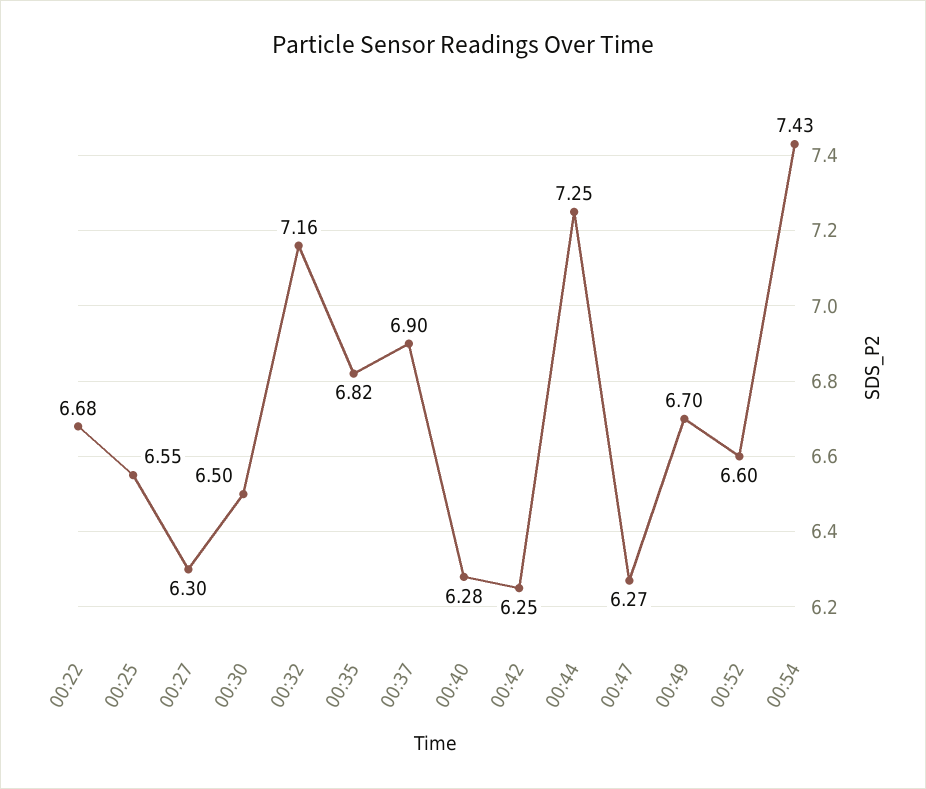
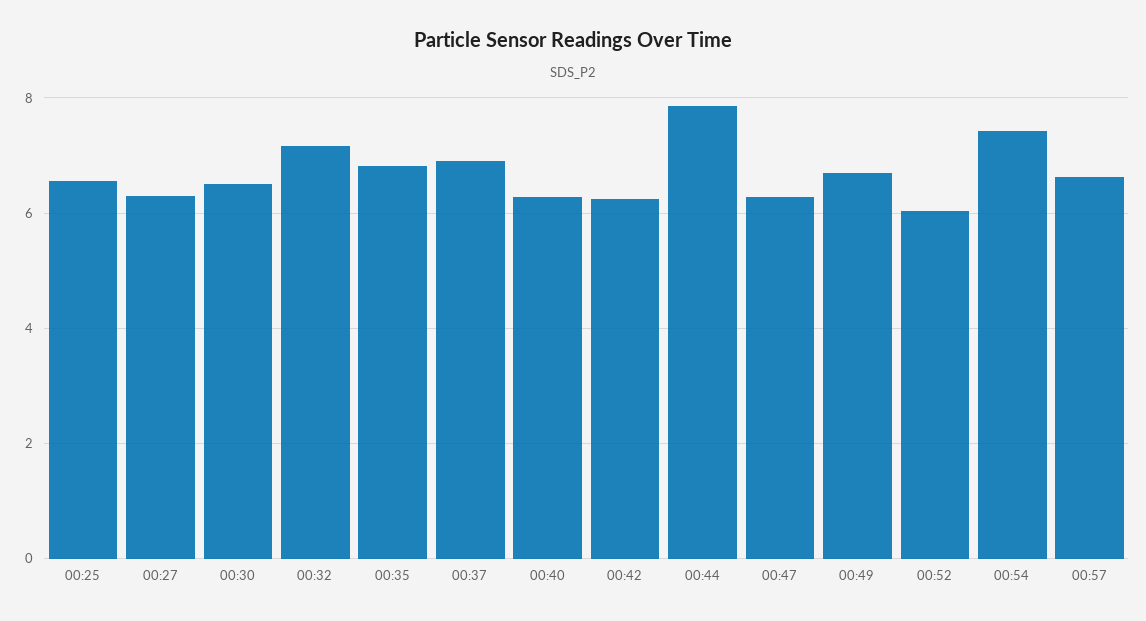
00:22: 6.68 -> none
00:44: 7.25 -> 7.8
00:52: 6.6 -> 6
00:57: none -> 6.6

